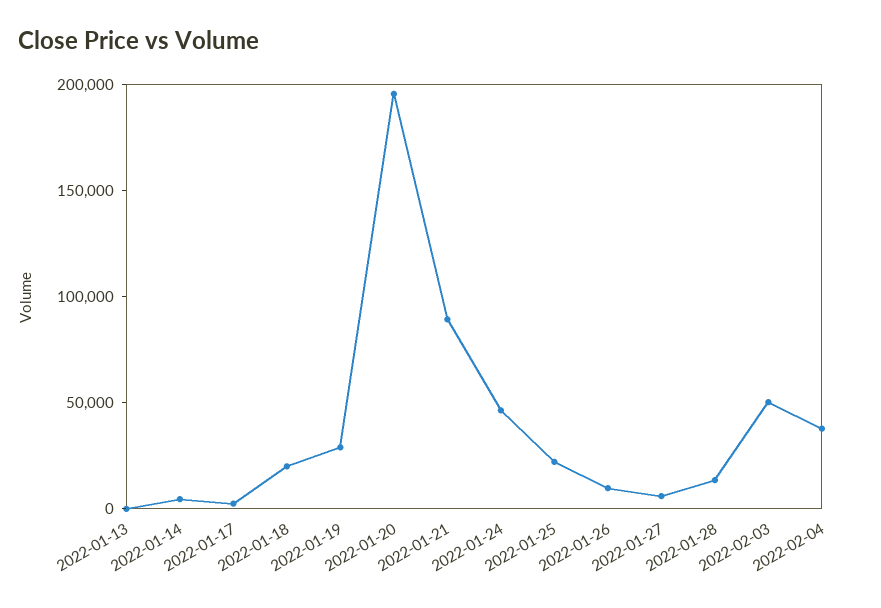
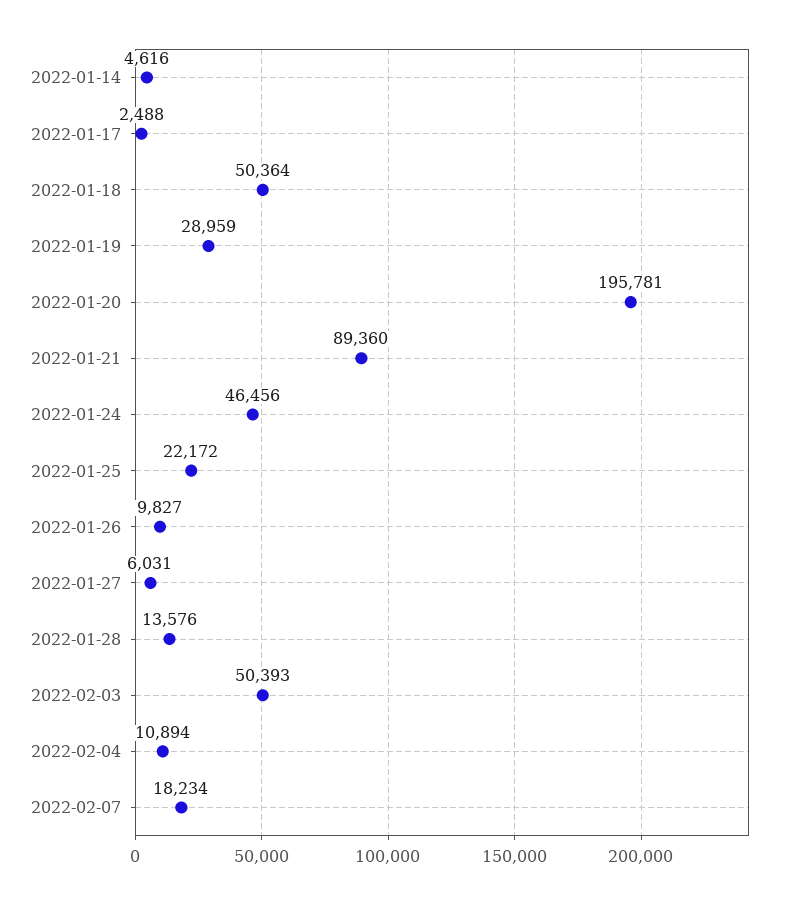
2022-01-13: 0 -> none
2022-01-18: 20000 -> 50364
2022-02-04: 40000 -> 10894
2022-02-07: none -> 18234

